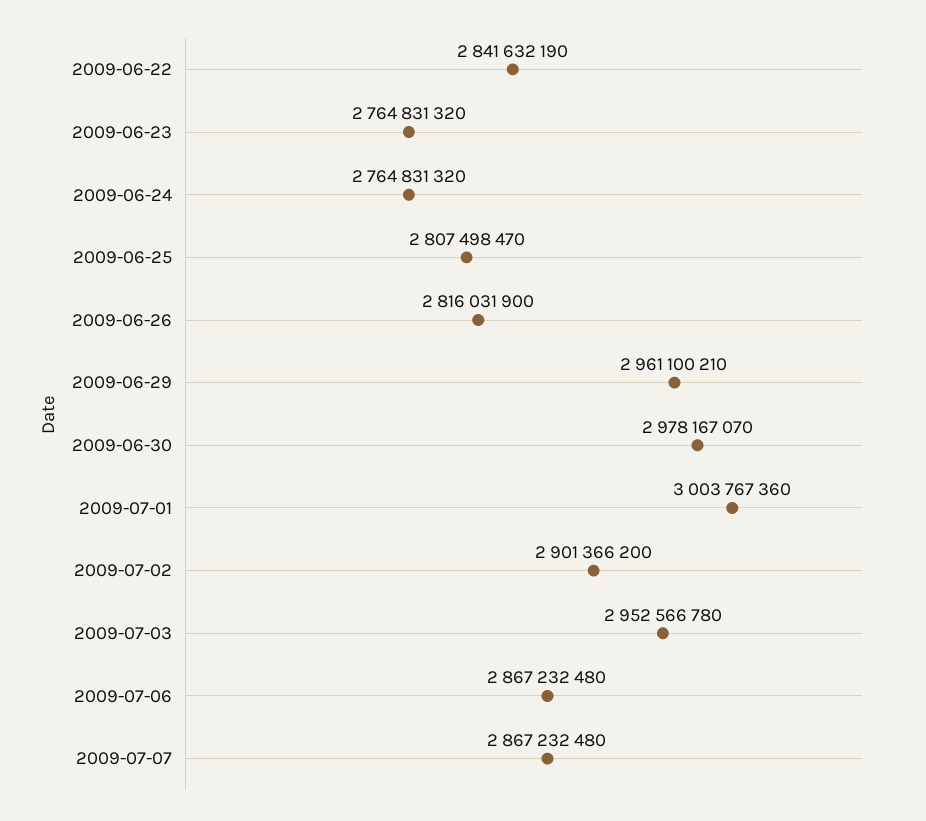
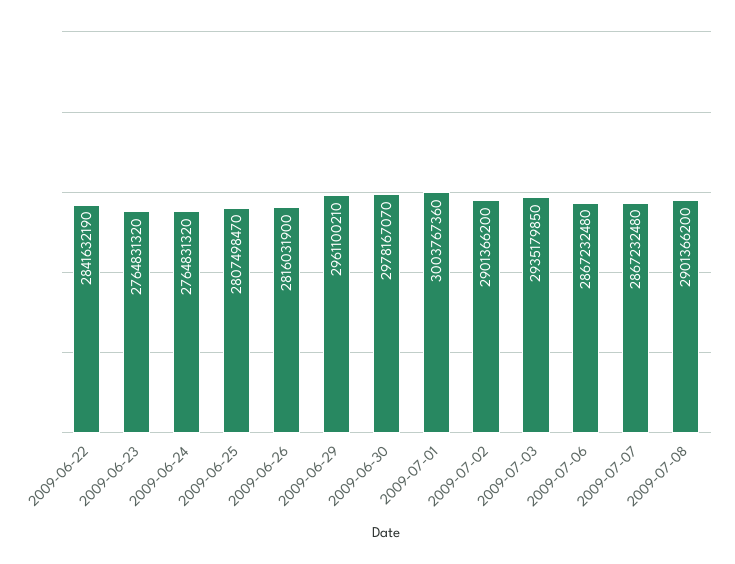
2009-07-03: 2952566780 -> 2935179850
2009-07-08: none -> 2901366200

